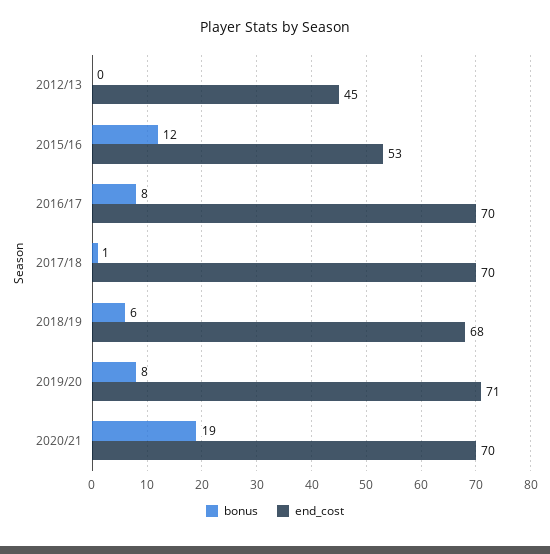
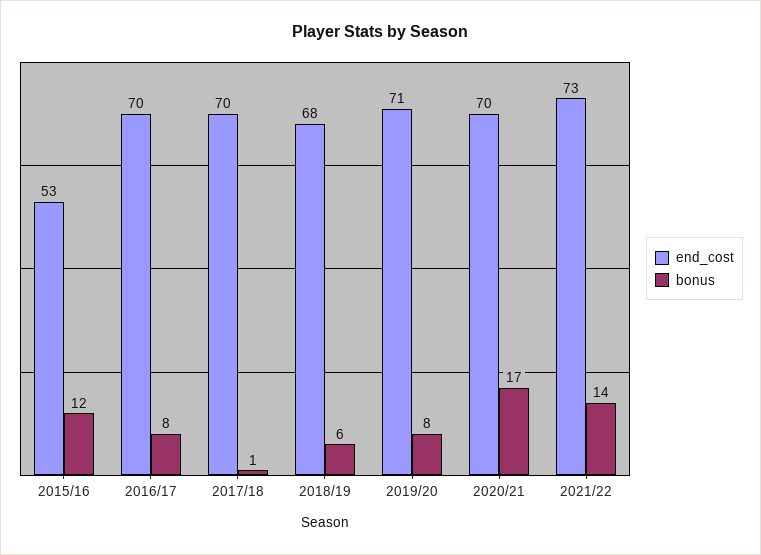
bonus, 2012/13: 0 -> none
end_cost, 2012/13: 45 -> none
bonus, 2020/21: 19 -> 17
end_cost, 2021/22: none -> 73
bonus, 2021/22: none -> 14

